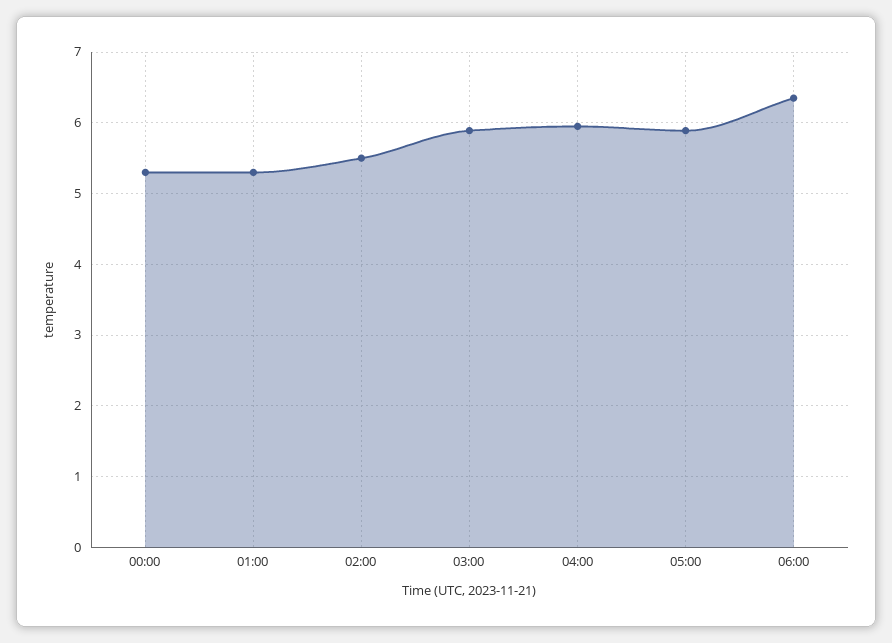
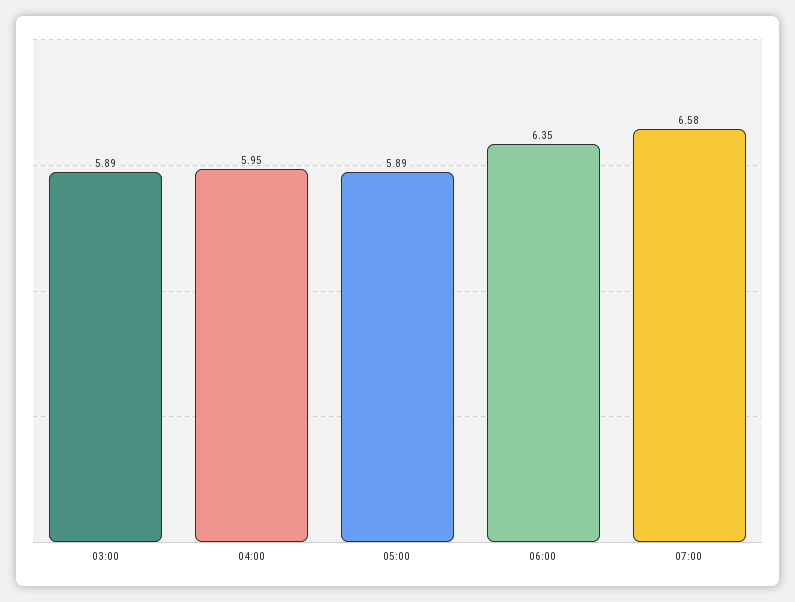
00:00: 5.3 -> none
01:00: 5.3 -> none
02:00: 5.5 -> none
07:00: none -> 6.58

